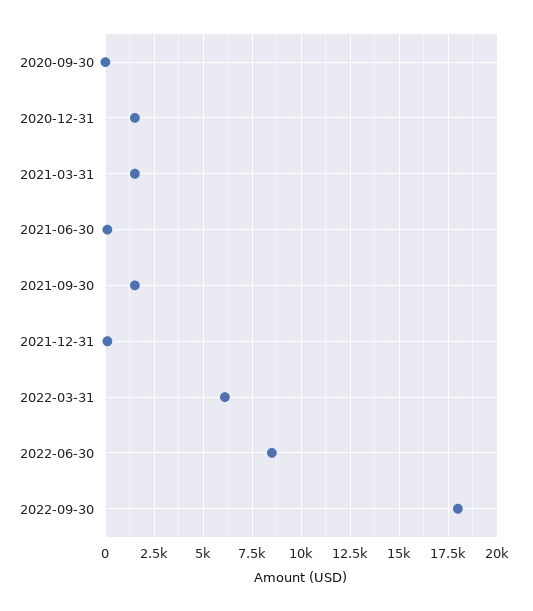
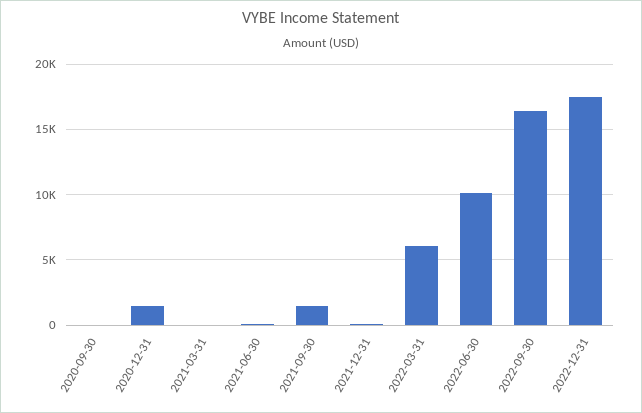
2021-03-31: 1500 -> 0
2022-06-30: 8500 -> 10000
2022-09-30: 18000 -> 16500
2022-12-31: none -> 17500

